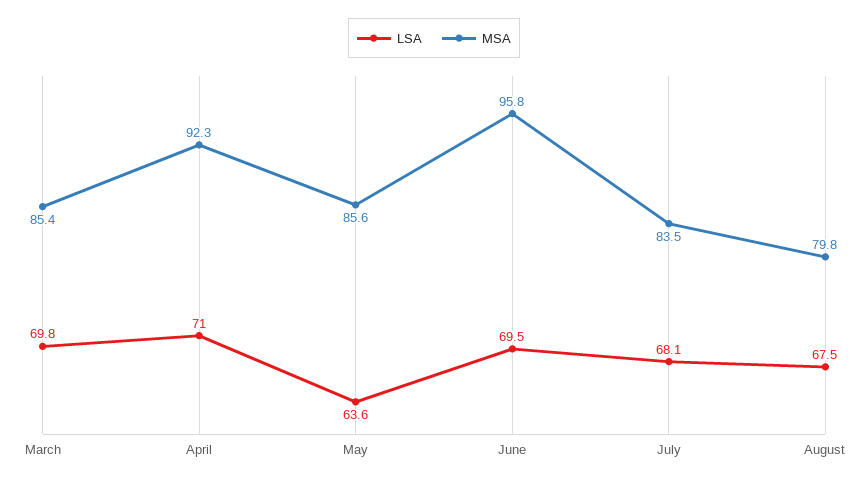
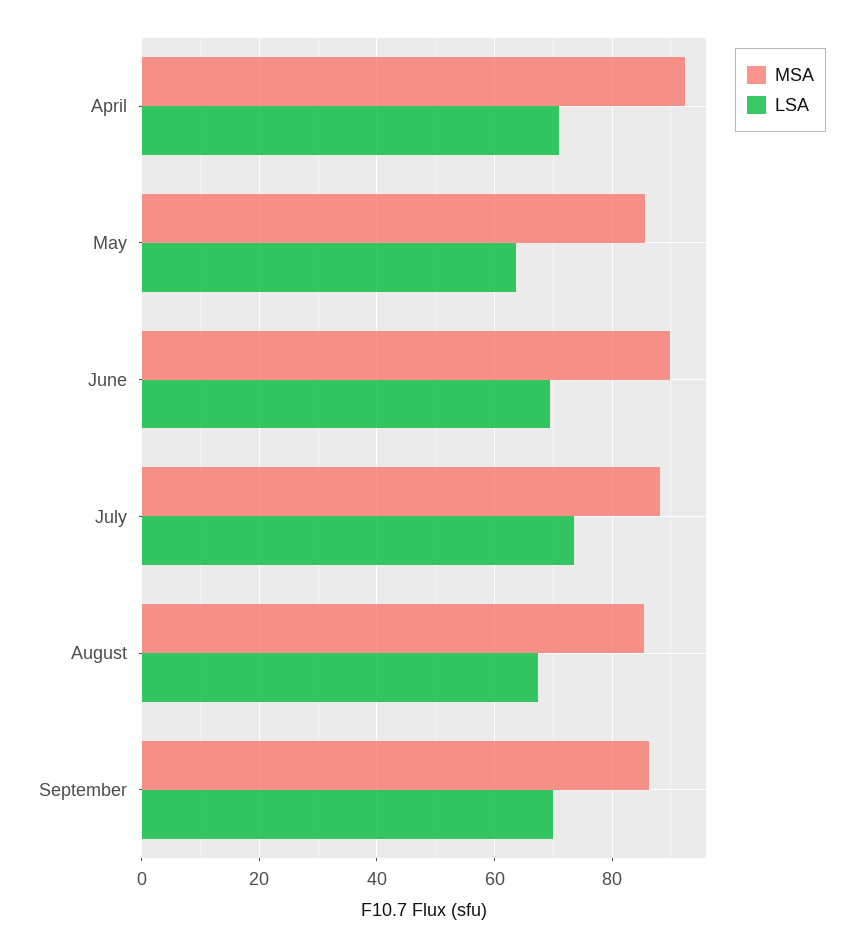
LSA, March: 69.8 -> none
MSA, March: 85.4 -> none
MSA, June: 95.8 -> 90
LSA, July: 68.1 -> 74
MSA, July: 83.5 -> 88
MSA, August: 79.8 -> 86
MSA, September: none -> 86
LSA, September: none -> 70

